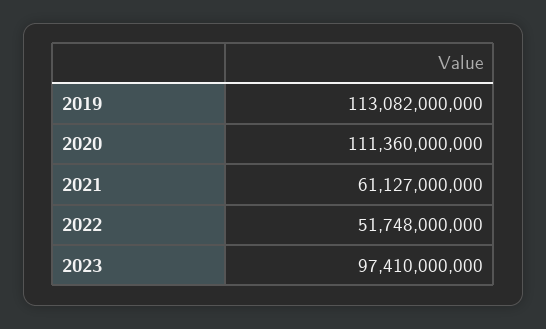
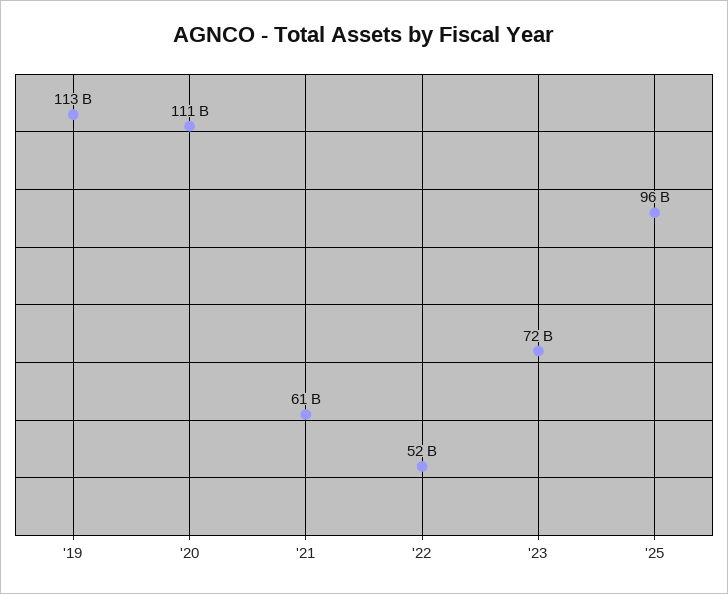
2023: 97410000000 -> 72000000000
'25: none -> 96000000000

